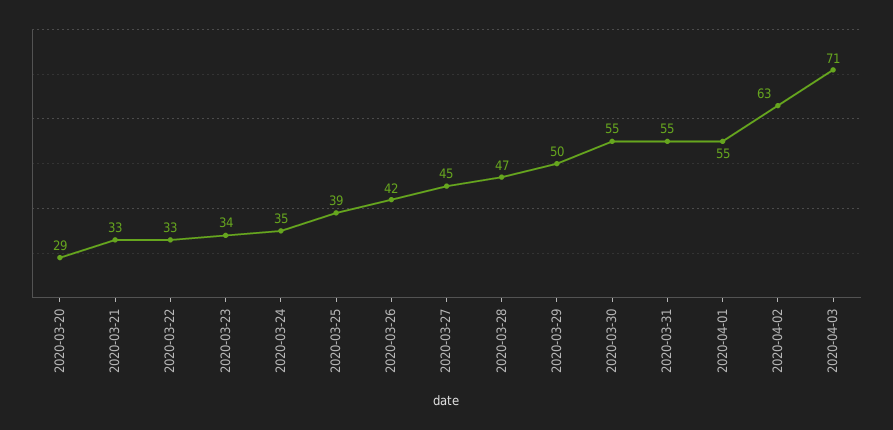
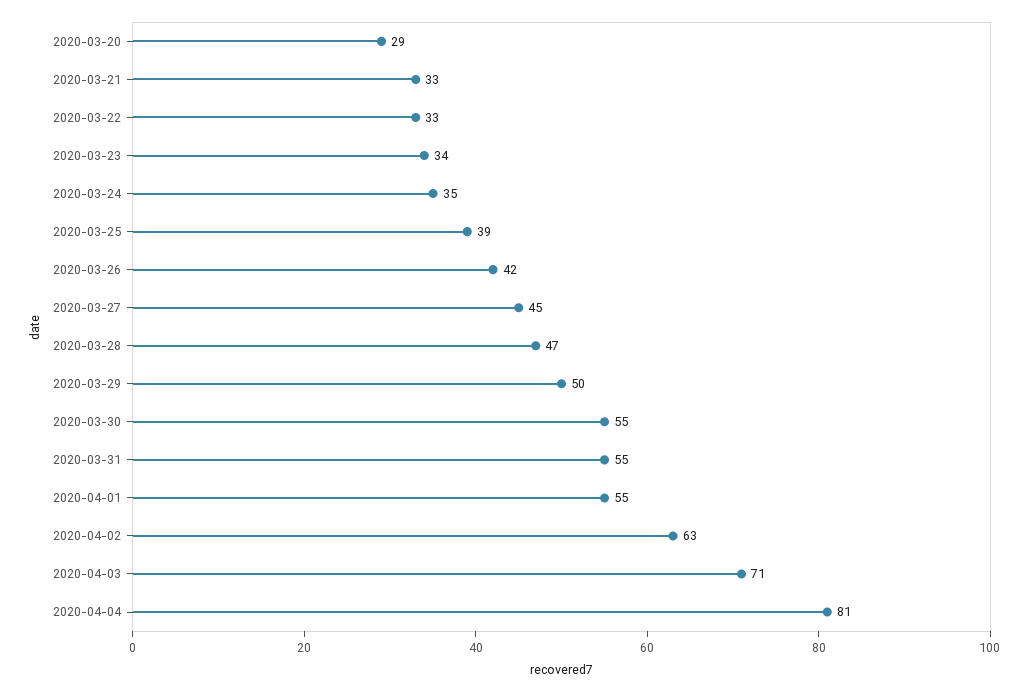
2020-04-04: none -> 81

